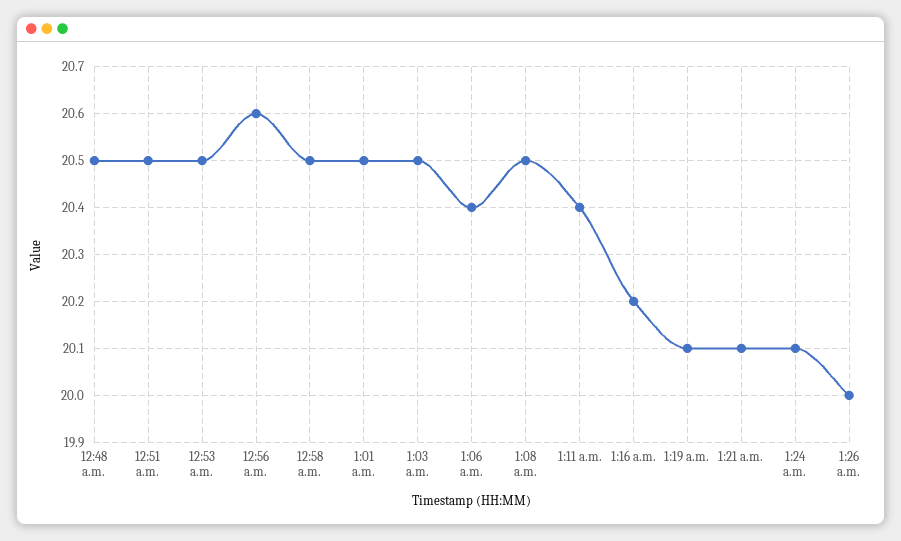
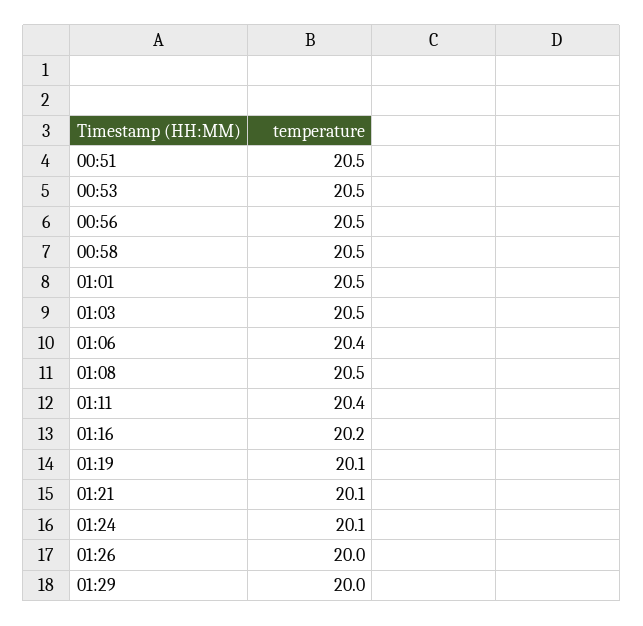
12:48 a.m.: 20.5 -> none
12:56 a.m.: 20.6 -> 20.5
01:29: none -> 20

